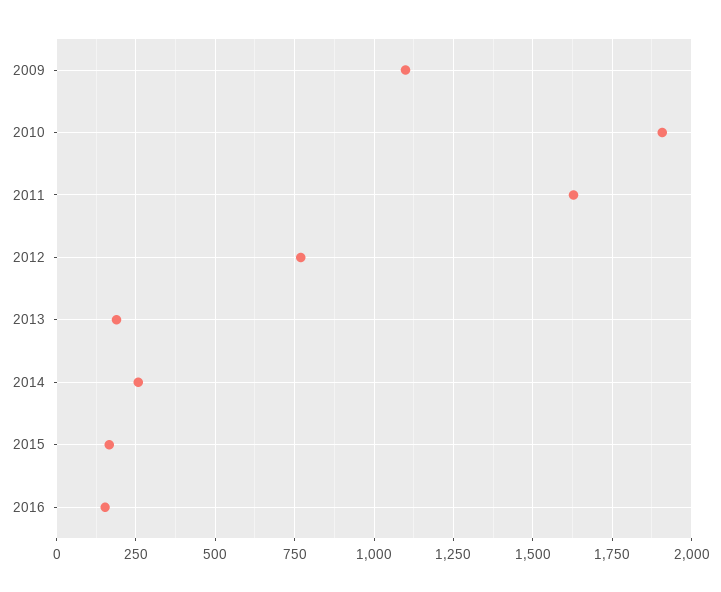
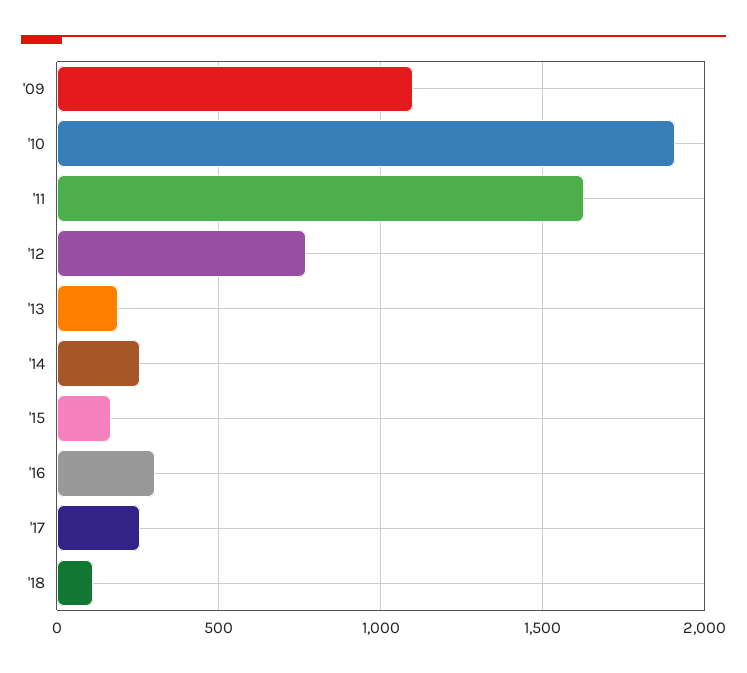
2016: 150 -> 300
'17: none -> 250
'18: none -> 100

